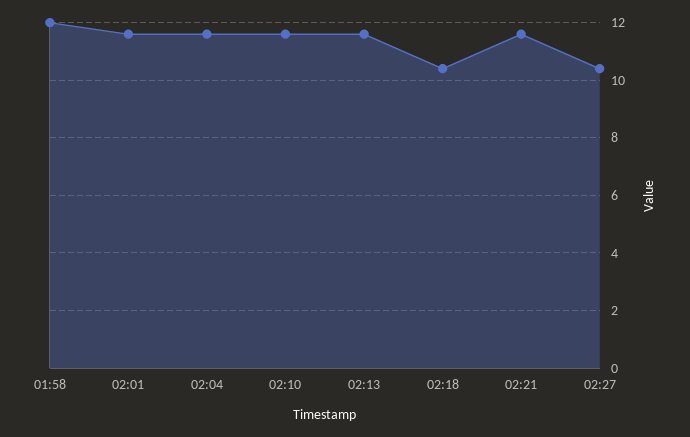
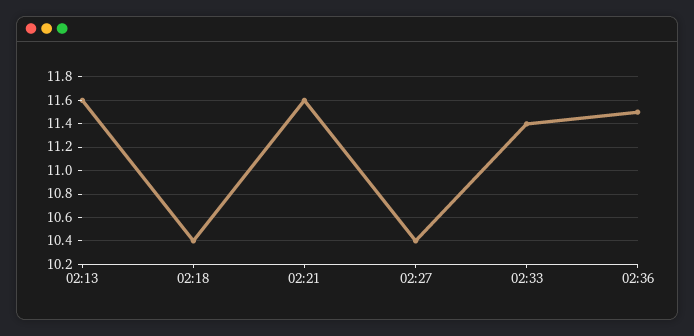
01:58: 12 -> none
02:01: 11.5 -> none
02:04: 11.5 -> none
02:10: 11.5 -> none
02:33: none -> 11.4
02:36: none -> 11.5

